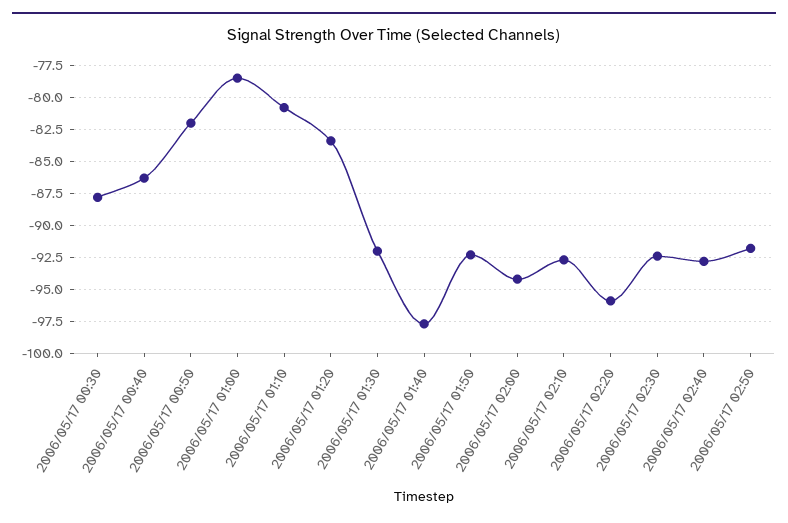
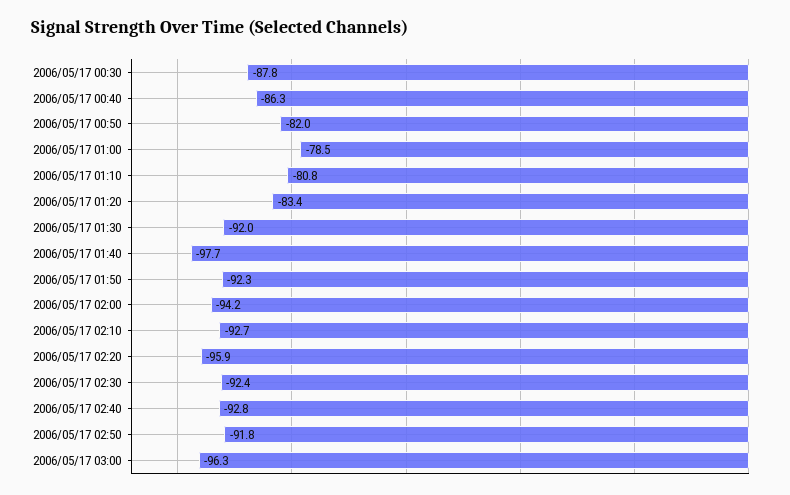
2006/05/17 03:00: none -> -96.3

